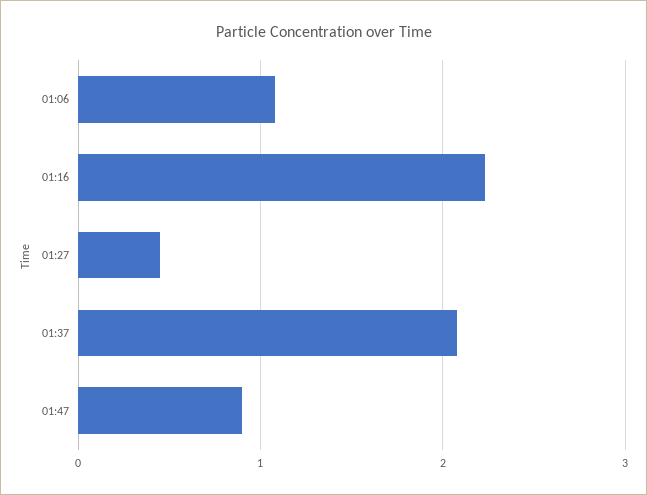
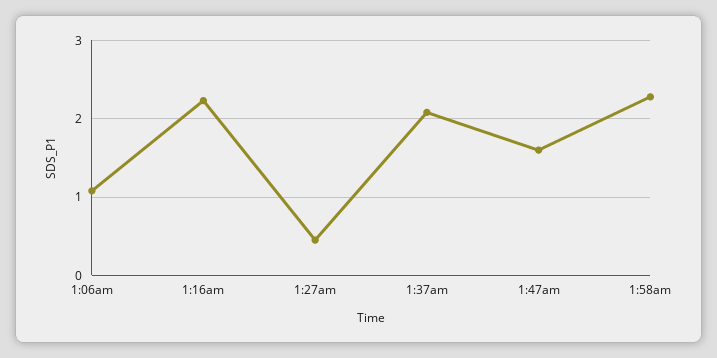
01:47: 0.9 -> 1.6
1:58am: none -> 2.3

